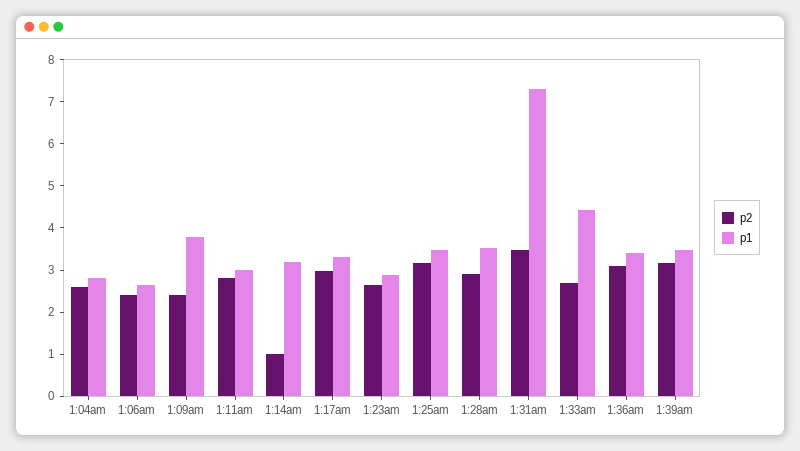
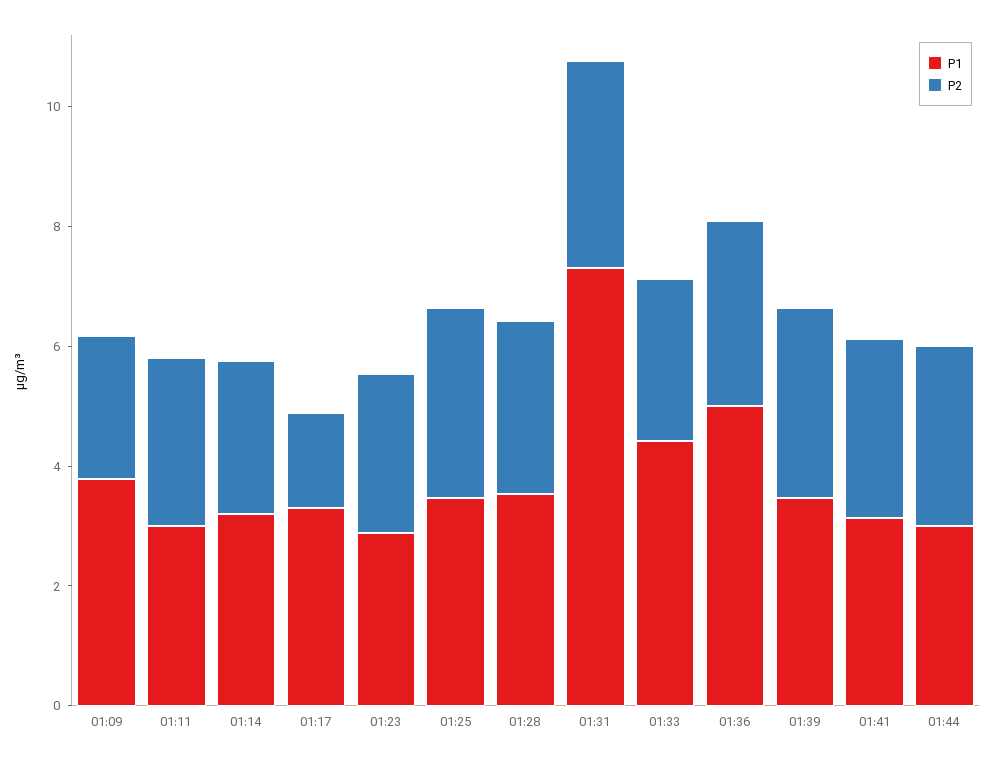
p2, 1:04am: 2.6 -> none
p1, 1:04am: 2.8 -> none
p2, 1:06am: 2.4 -> none
p1, 1:06am: 2.6 -> none
p2, 1:14am: 1 -> 2.5
p2, 1:17am: 3 -> 1.5
p1, 1:36am: 3.4 -> 5
p1, 01:41: none -> 3
p2, 01:41: none -> 3
p1, 01:44: none -> 3
p2, 01:44: none -> 3

